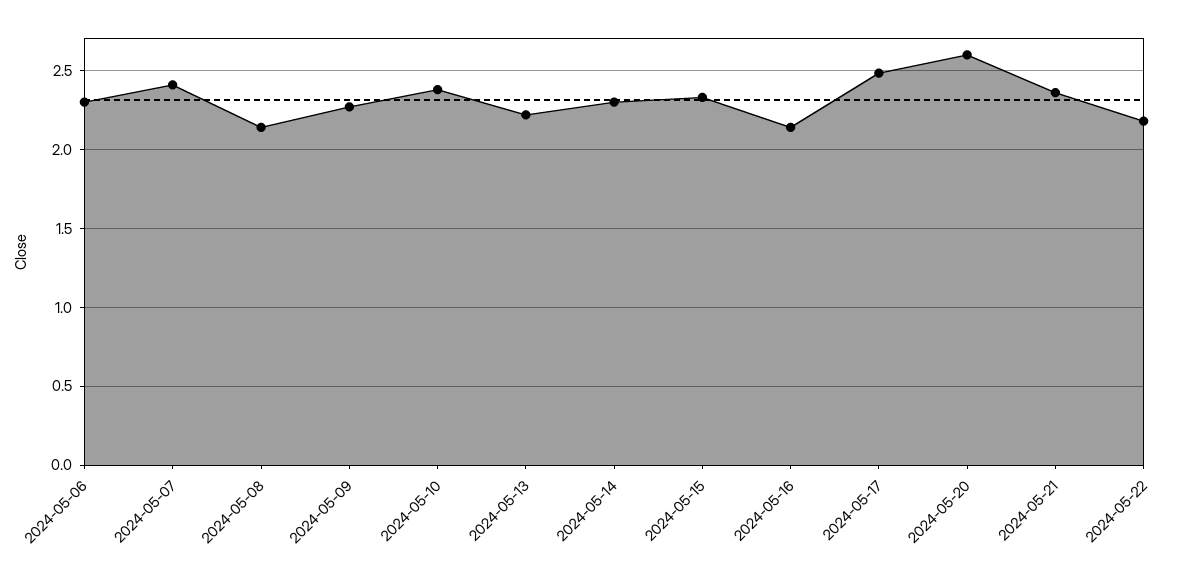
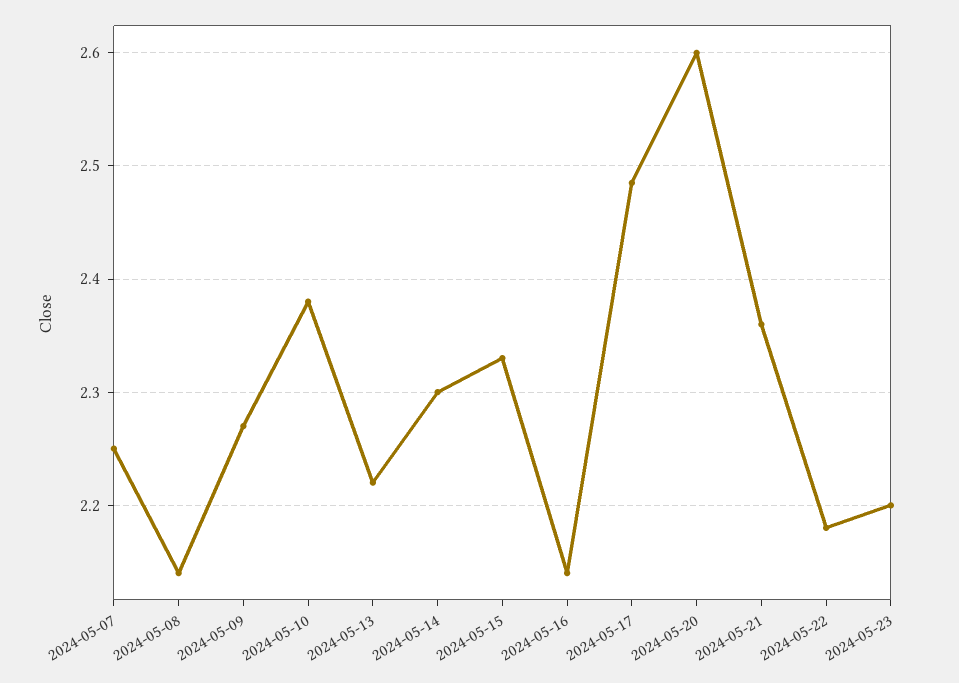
2024-05-06: 2.3 -> none
2024-05-07: 2.4 -> 2.25
2024-05-23: none -> 2.2

